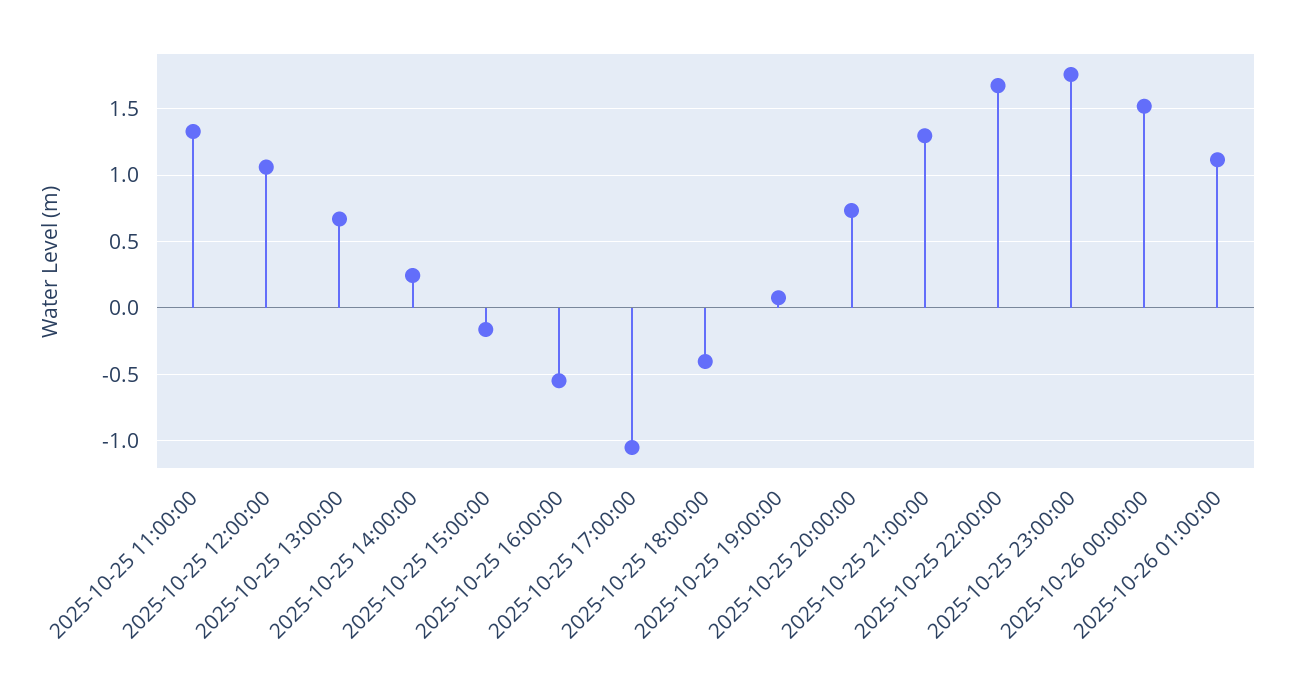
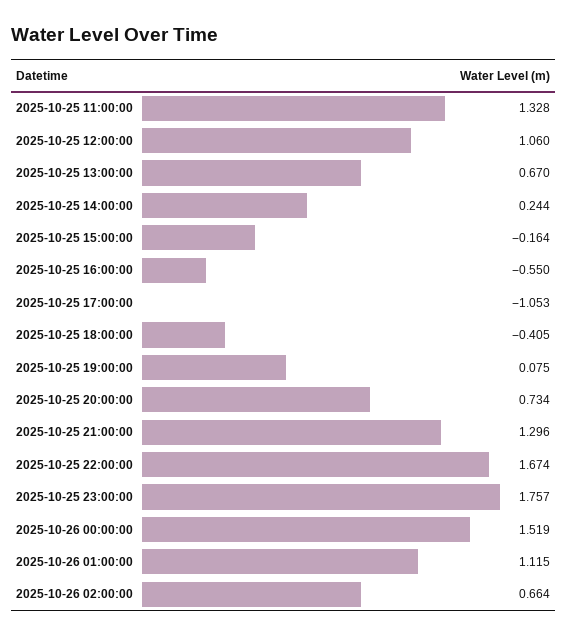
2025-10-26 02:00:00: none -> 0.664

